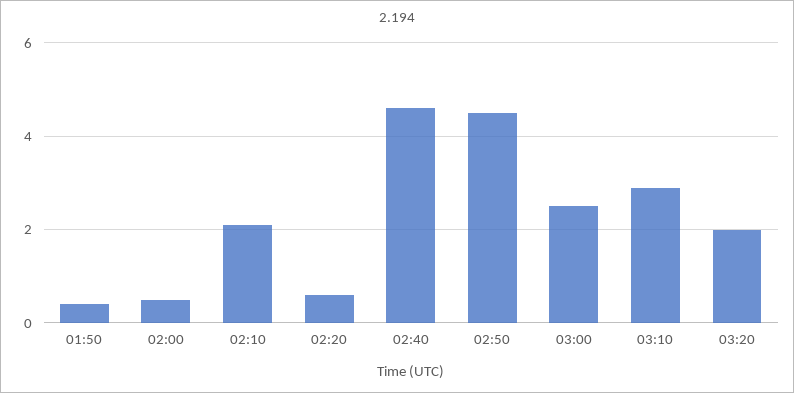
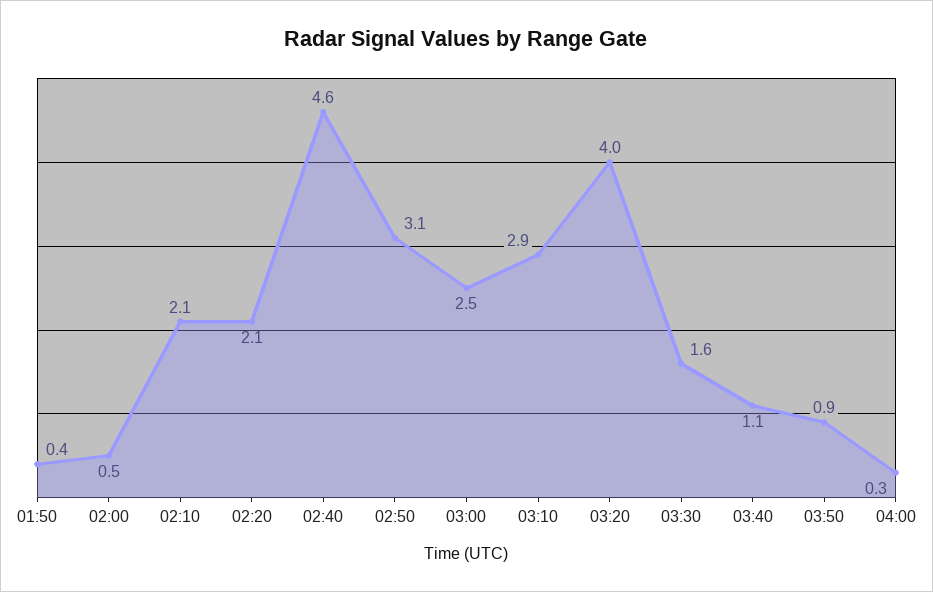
02:20: 0.5 -> 2.1
02:50: 4.5 -> 3.1
03:20: 2 -> 4
03:30: none -> 1.6
03:40: none -> 1.1
03:50: none -> 0.9
04:00: none -> 0.3

